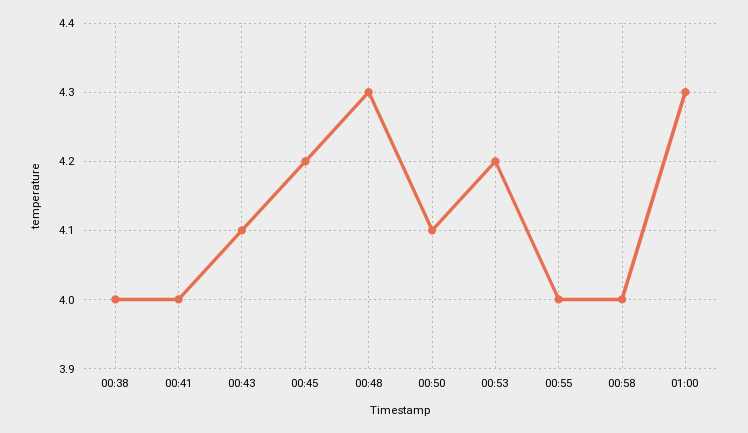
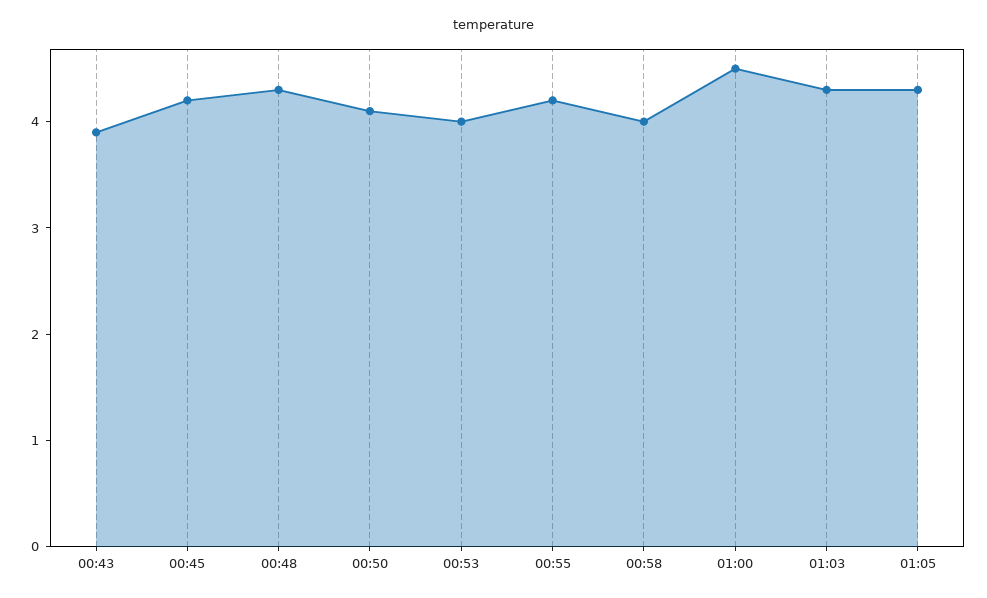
00:38: 4 -> none
00:41: 4 -> none
00:43: 4.1 -> 3.9
00:53: 4.2 -> 4
00:55: 4 -> 4.2
01:00: 4.3 -> 4.5
01:03: none -> 4.3
01:05: none -> 4.3

